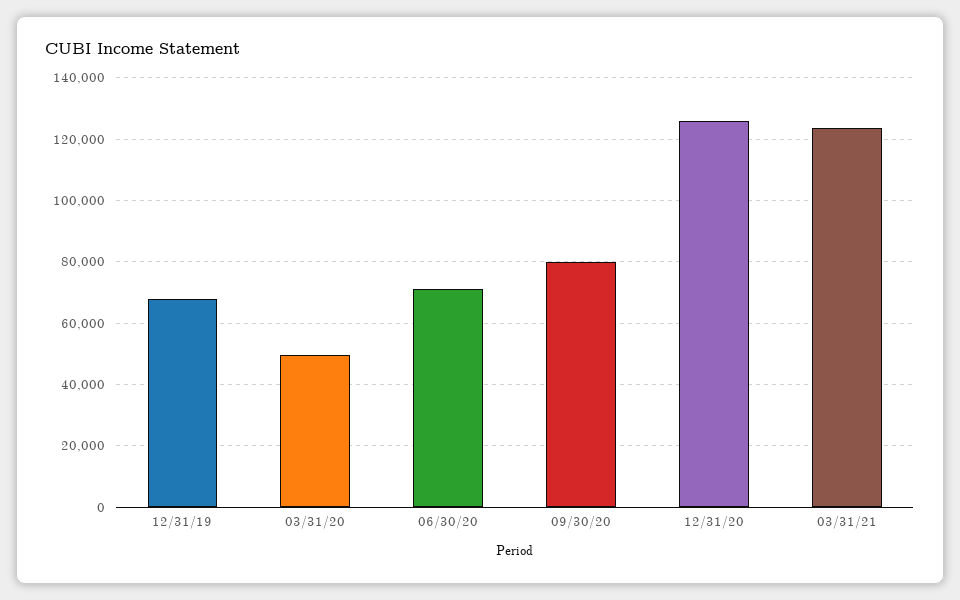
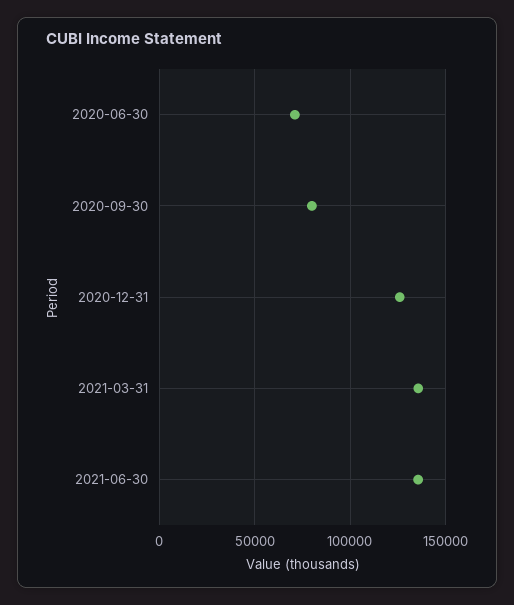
12/31/19: 68000 -> none
03/31/20: 50000 -> none
03/31/21: 124000 -> 135000
2021-06-30: none -> 135000

